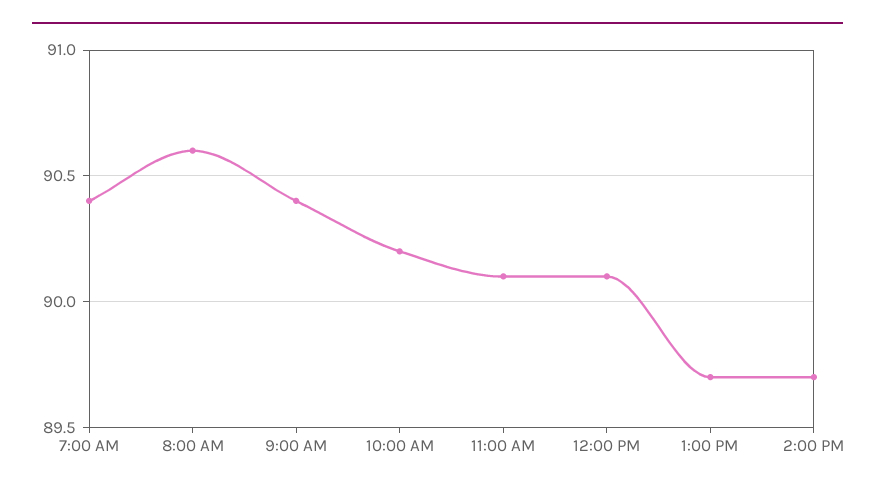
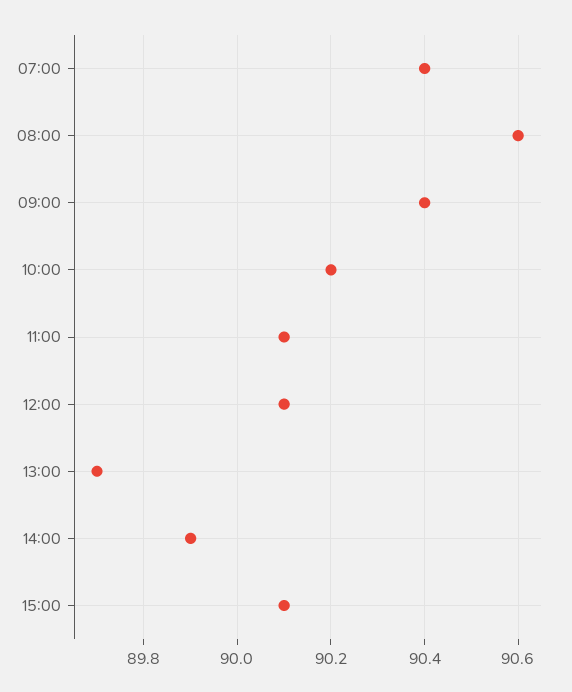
2:00 PM: 89.7 -> 89.9
15:00: none -> 90.1

